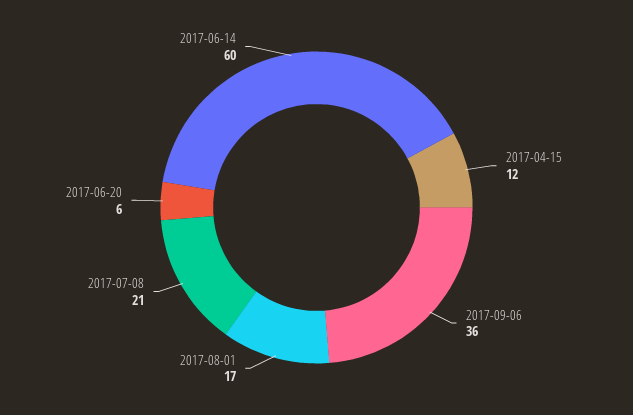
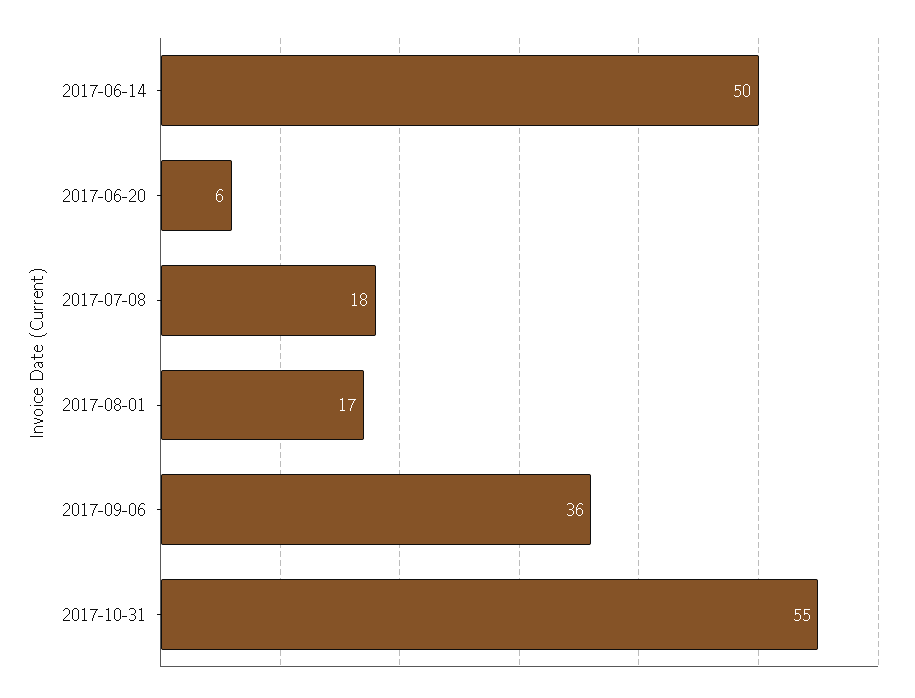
2017-04-15: 12 -> none
2017-07-08: 21 -> 18
2017-06-14: 60 -> 50
2017-10-31: none -> 55

